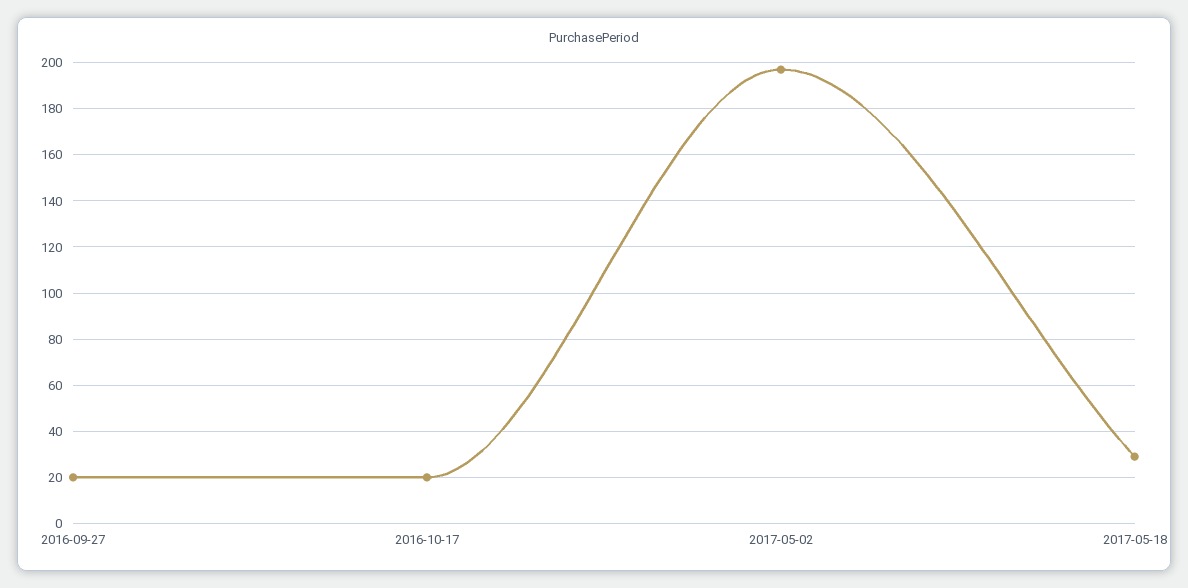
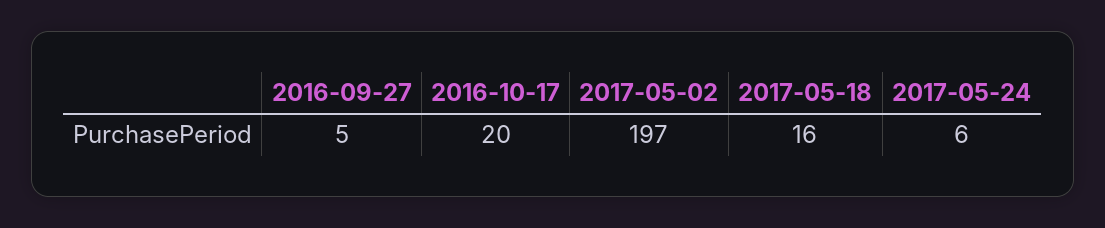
2016-09-27: 20 -> 5
2017-05-18: 30 -> 16
2017-05-24: none -> 6

